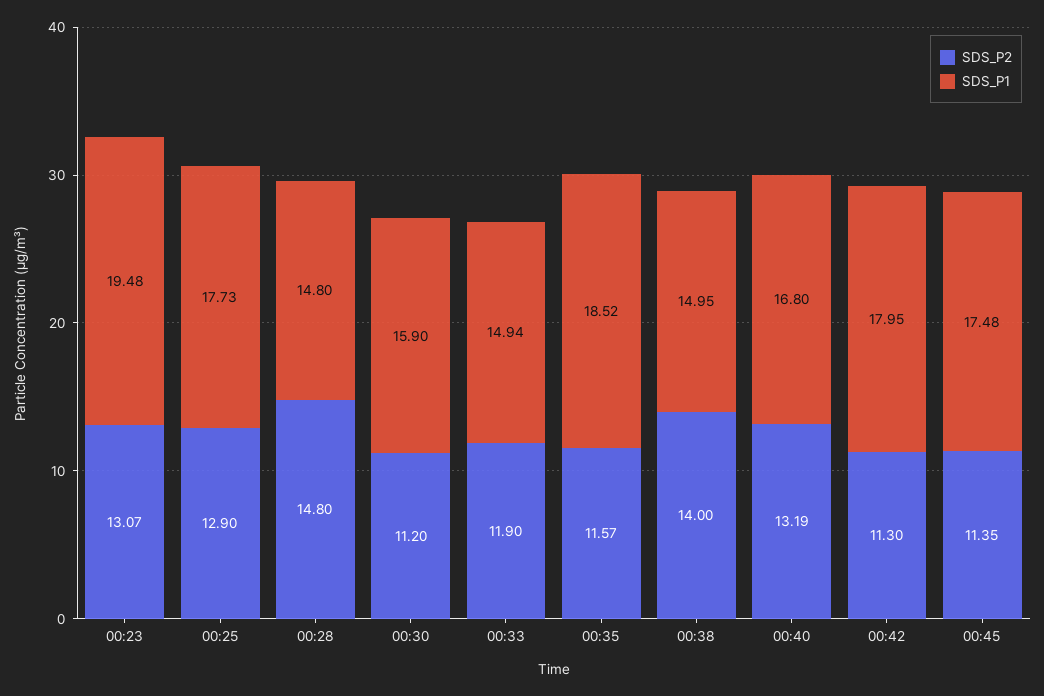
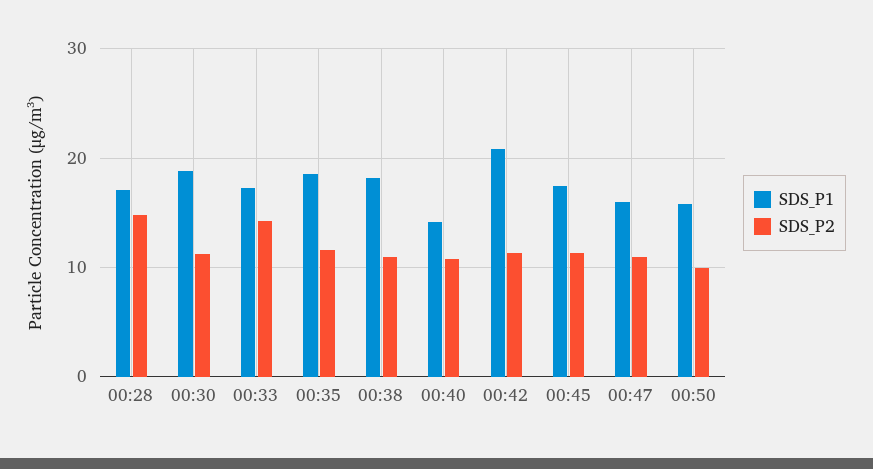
SDS_P2, 00:23: 13.07 -> none
SDS_P1, 00:23: 19.48 -> none
SDS_P2, 00:25: 12.9 -> none
SDS_P1, 00:25: 17.73 -> none
SDS_P1, 00:28: 14.8 -> 17
SDS_P1, 00:30: 15.9 -> 19
SDS_P2, 00:33: 11.9 -> 14
SDS_P1, 00:33: 14.94 -> 17
SDS_P2, 00:38: 14 -> 11
SDS_P1, 00:38: 14.95 -> 18
SDS_P2, 00:40: 13.19 -> 11
SDS_P1, 00:40: 16.8 -> 14
SDS_P1, 00:42: 17.95 -> 21
SDS_P1, 00:47: none -> 16
SDS_P2, 00:47: none -> 11
SDS_P1, 00:50: none -> 16
SDS_P2, 00:50: none -> 10

